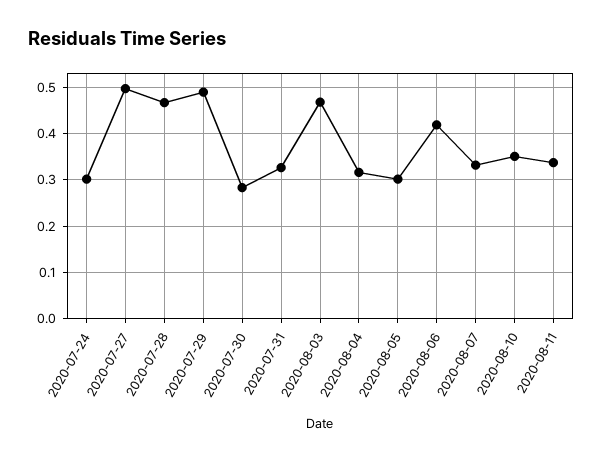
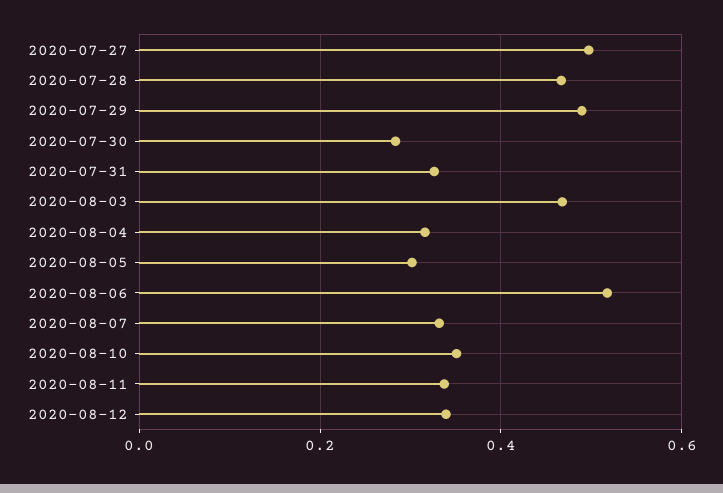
2020-07-24: 0.3 -> none
2020-08-06: 0.42 -> 0.52
2020-08-12: none -> 0.34

